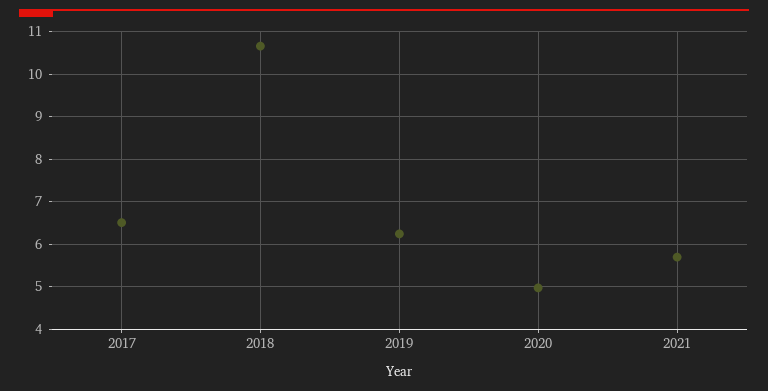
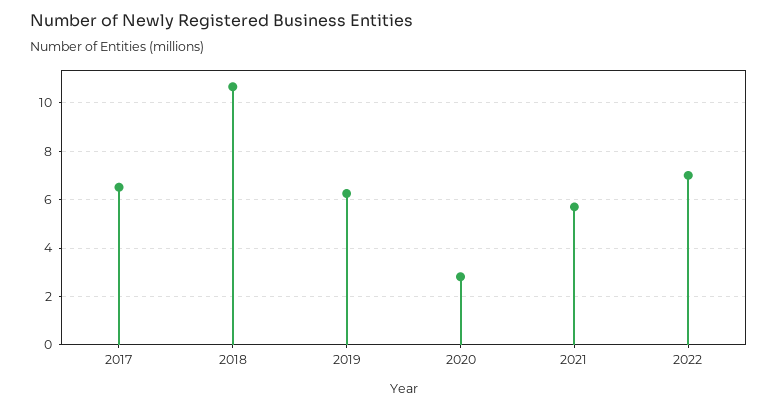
2020: 5 -> 2.75
2022: none -> 7

